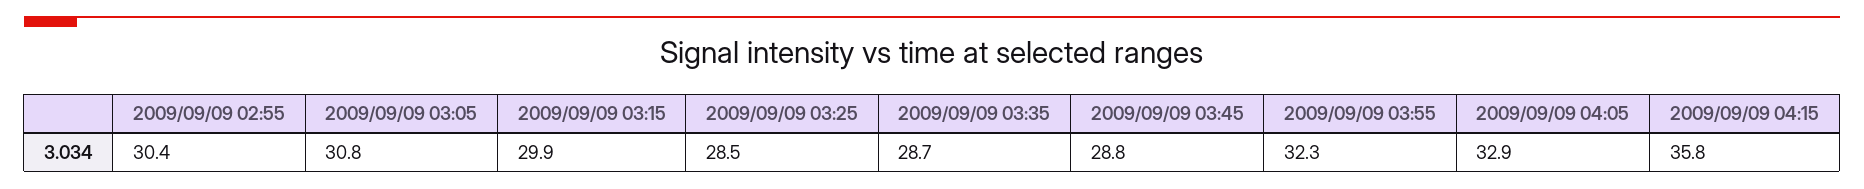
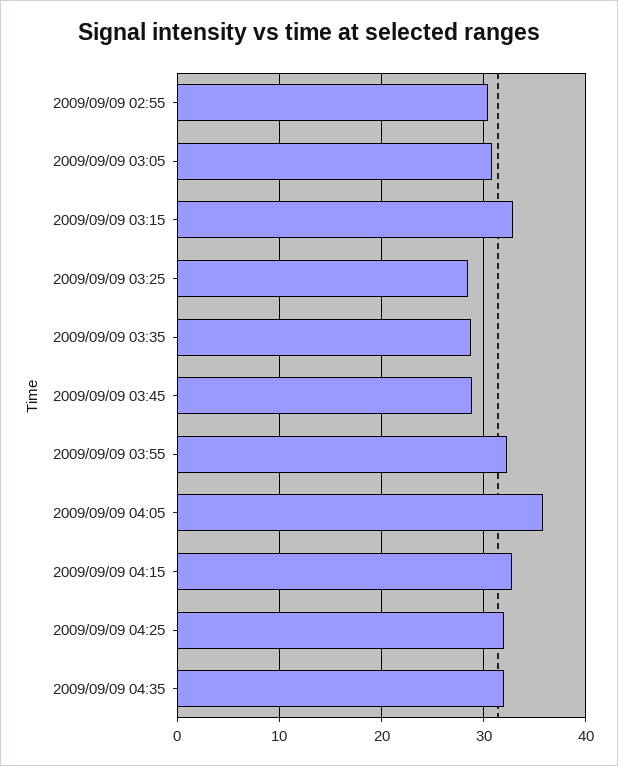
2009/09/09 03:15: 29.9 -> 33
2009/09/09 04:05: 32.9 -> 36
2009/09/09 04:15: 35.8 -> 33
2009/09/09 04:25: none -> 32
2009/09/09 04:35: none -> 32

